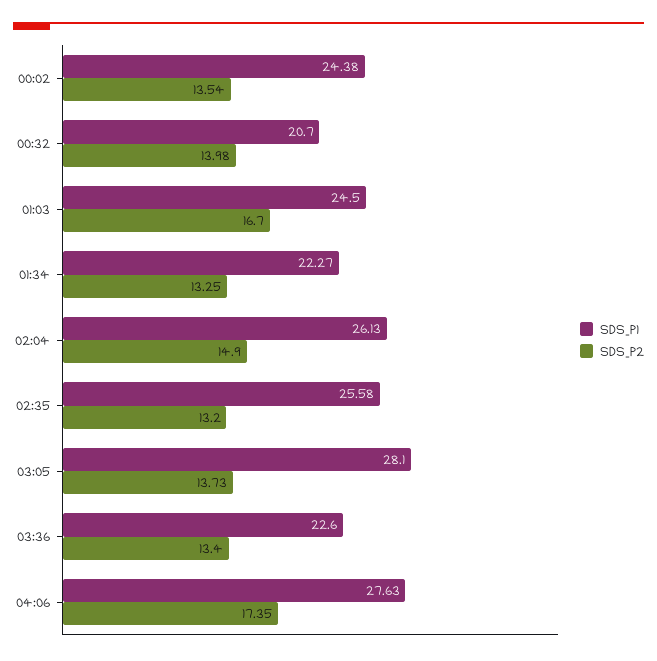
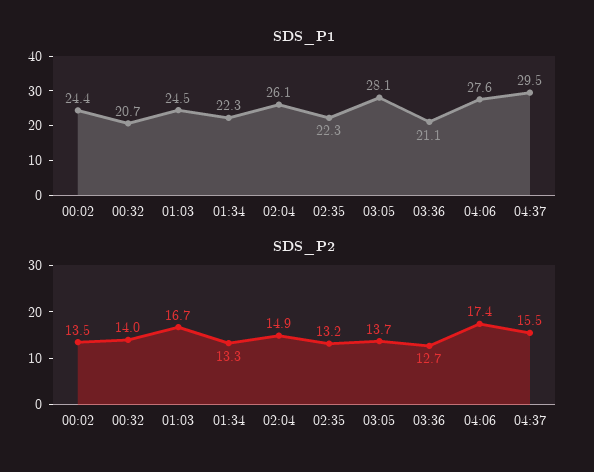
SDS_P1, 02:35: 25.58 -> 22.3
SDS_P1, 03:36: 22.6 -> 21.1
SDS_P2, 03:36: 13.4 -> 12.7
SDS_P1, 04:37: none -> 29.5
SDS_P2, 04:37: none -> 15.5

